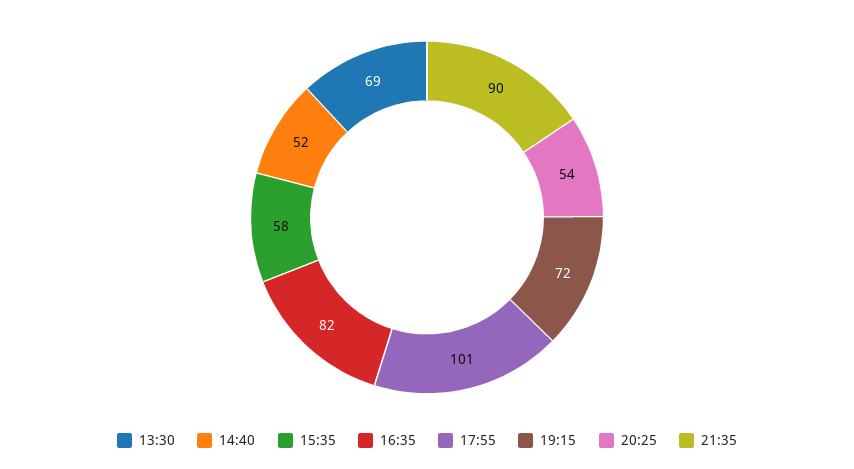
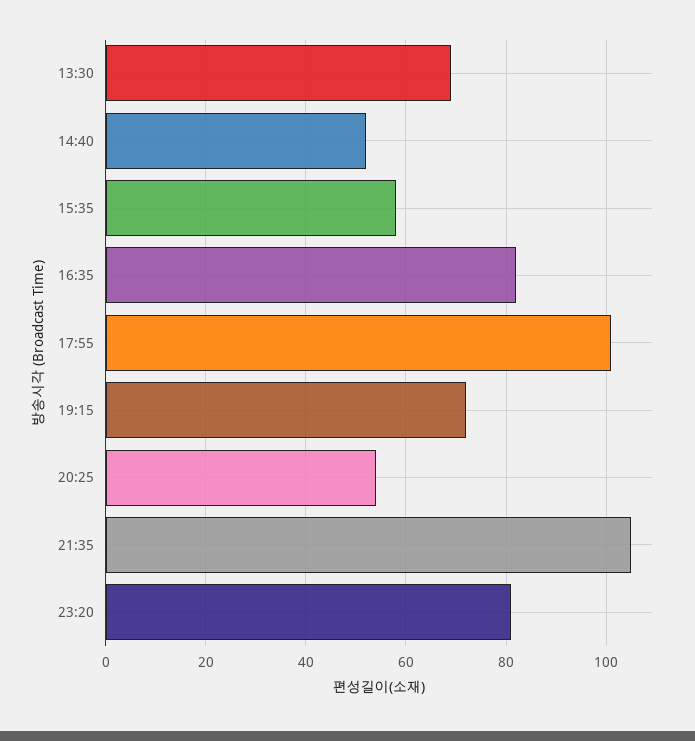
21:35: 90 -> 105
23:20: none -> 80

